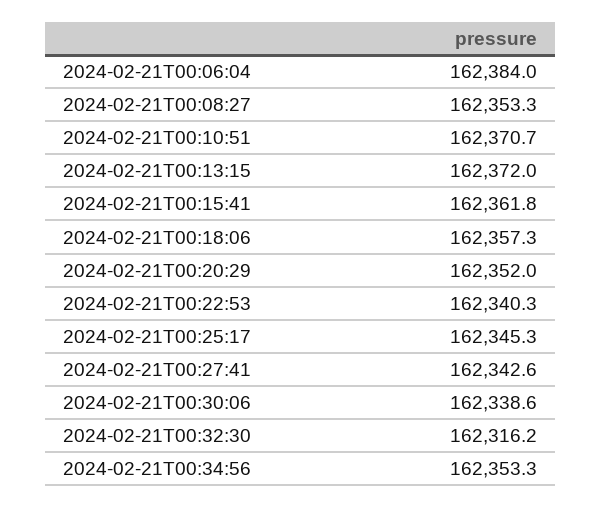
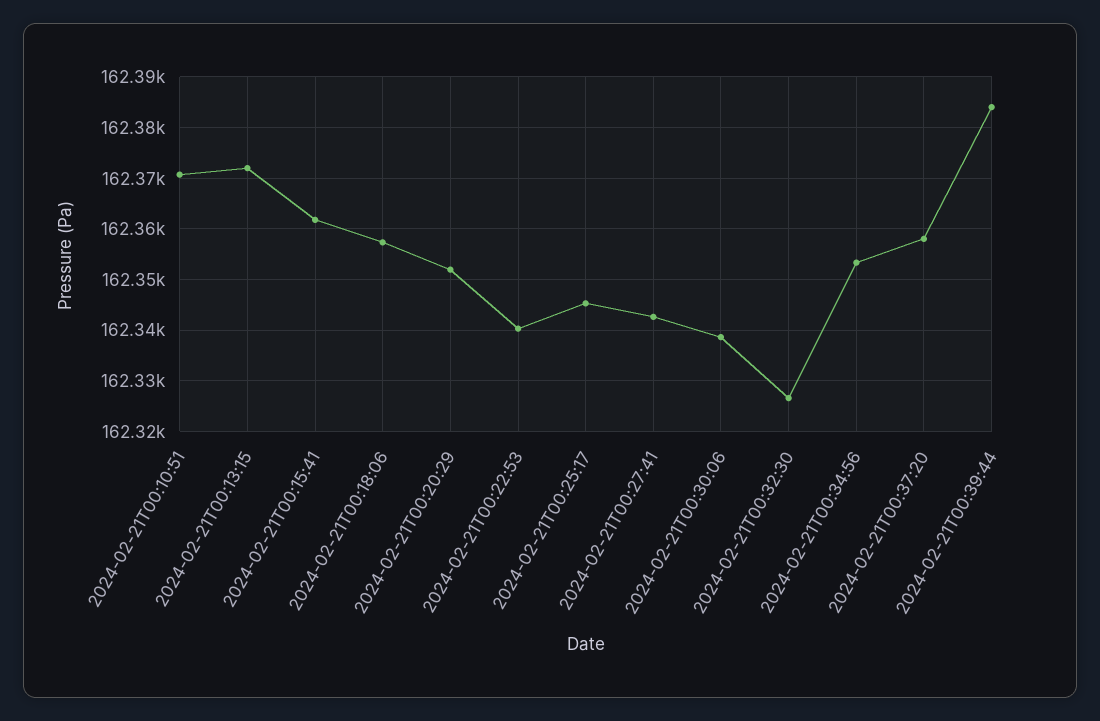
2024-02-21T00:06:04: 162384 -> none
2024-02-21T00:08:27: 162353.3 -> none
2024-02-21T00:32:30: 162316.2 -> 162326
2024-02-21T00:37:20: none -> 162358
2024-02-21T00:39:44: none -> 162384

